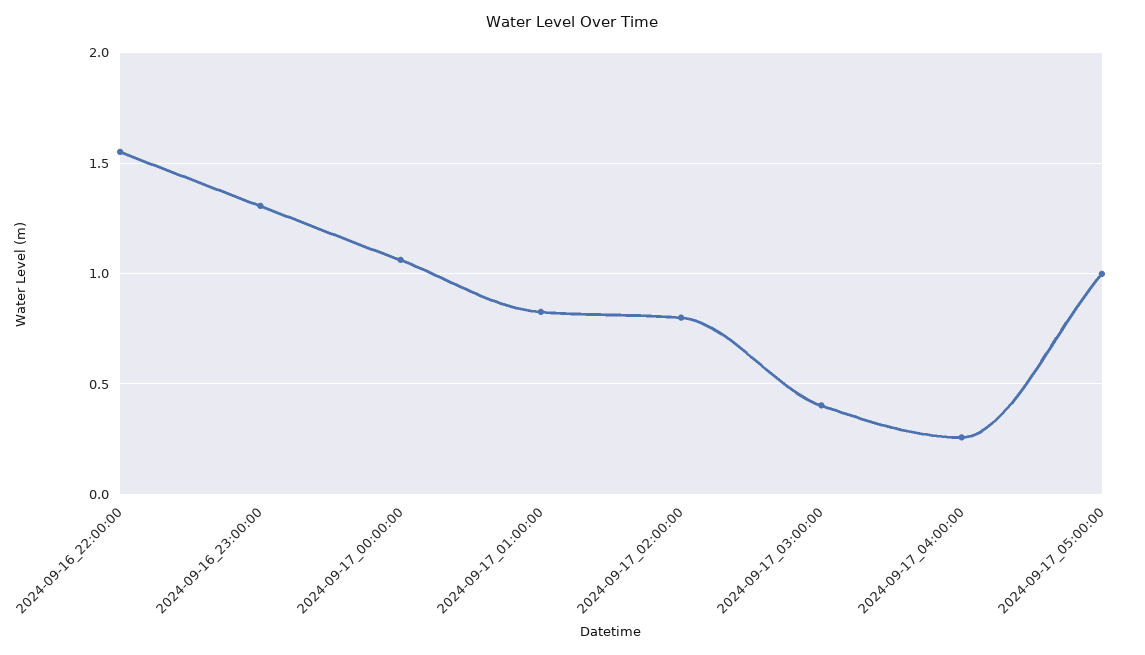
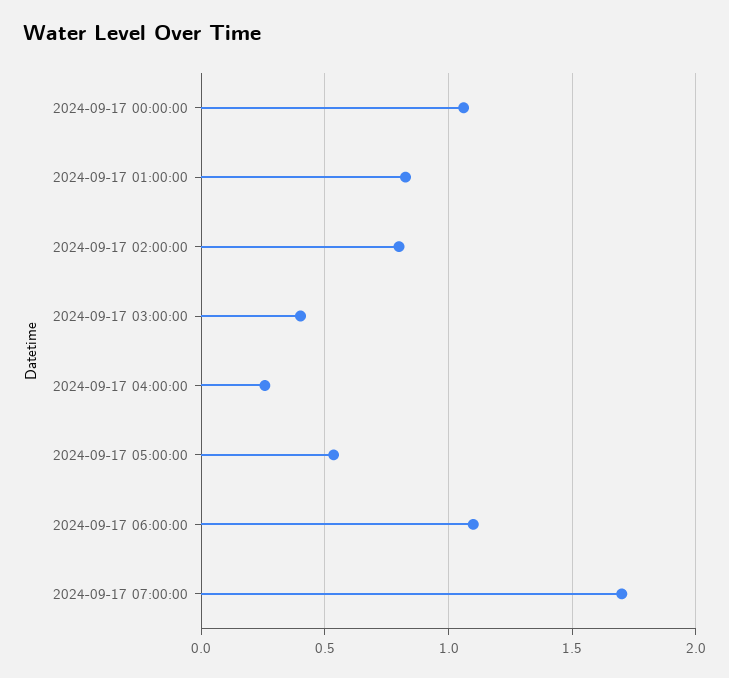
2024-09-16_22:00:00: 1.55 -> none
2024-09-16_23:00:00: 1.3 -> none
2024-09-17_05:00:00: 1 -> 0.55
2024-09-17 06:00:00: none -> 1.1
2024-09-17 07:00:00: none -> 1.7

